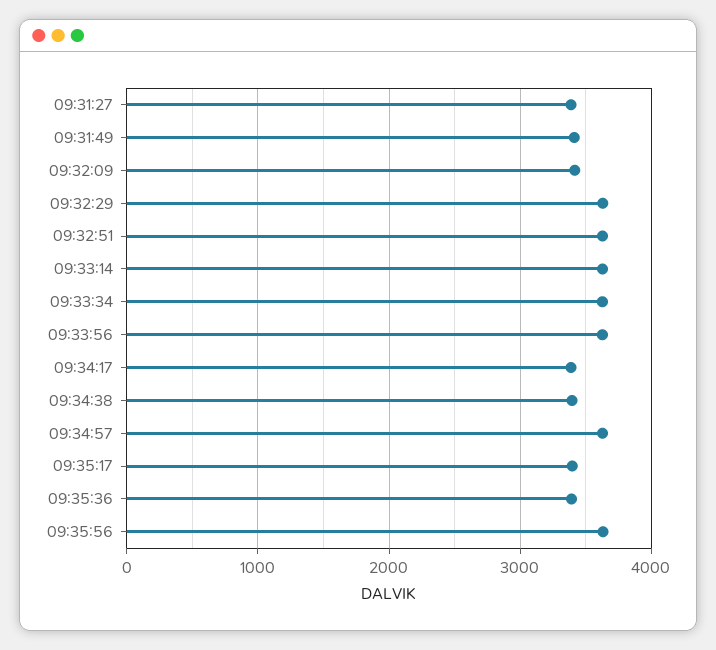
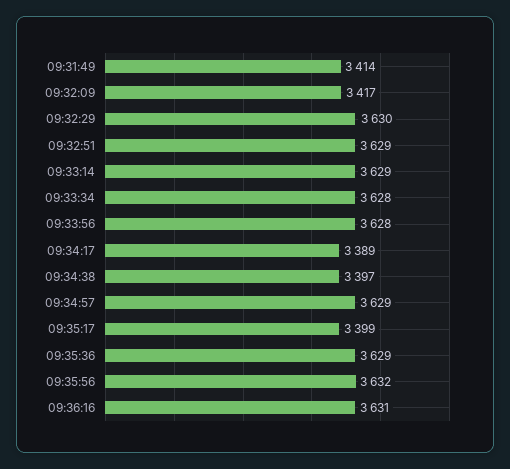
09:31:27: 3400 -> none
09:35:36: 3400 -> 3629
09:36:16: none -> 3631

